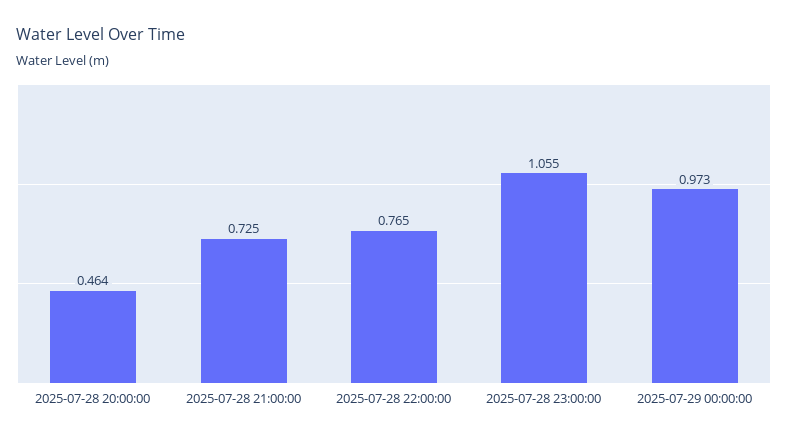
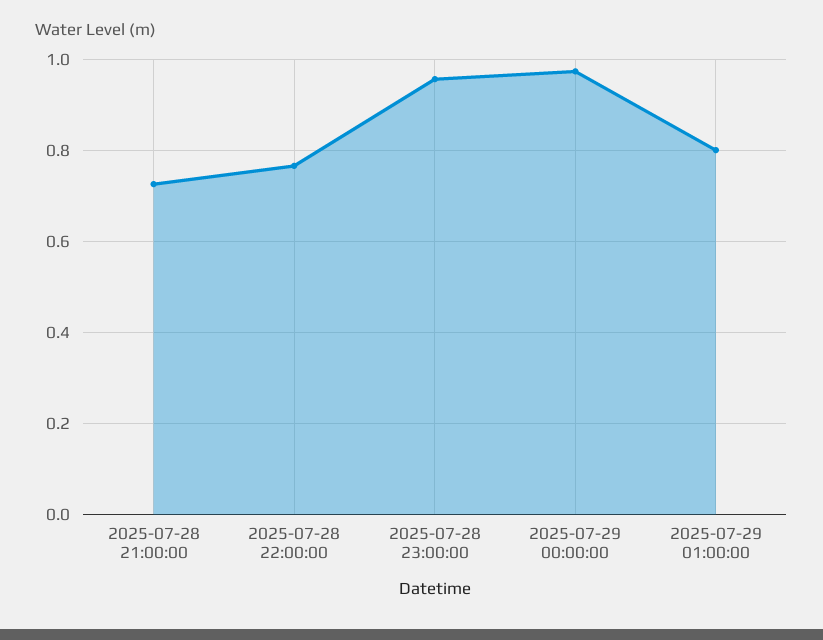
2025-07-28 20:00:00: 0.464 -> none
2025-07-28 23:00:00: 1.055 -> 0.96
2025-07-29 01:00:00: none -> 0.8

